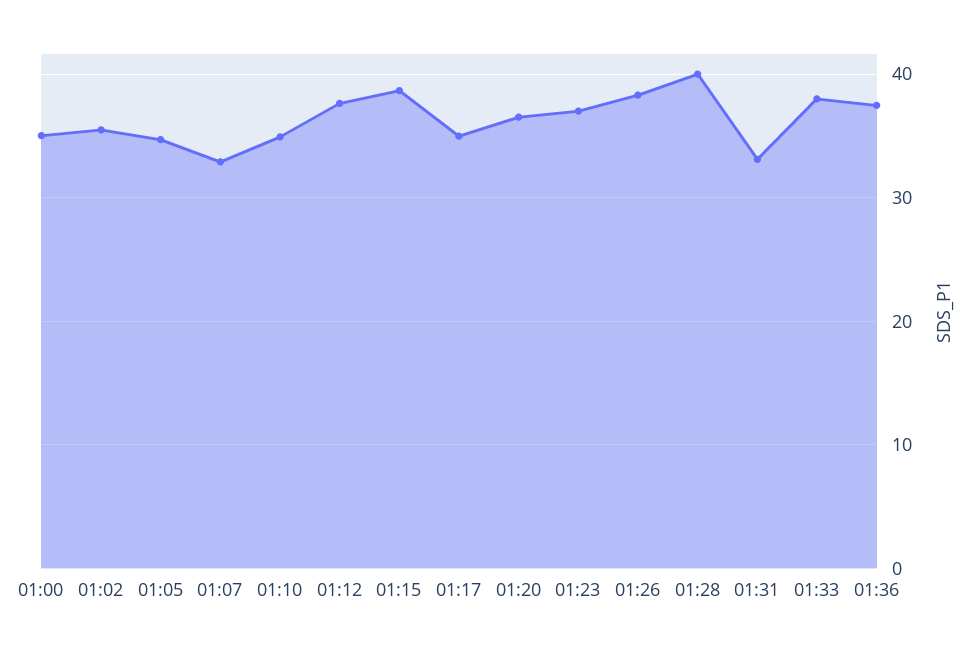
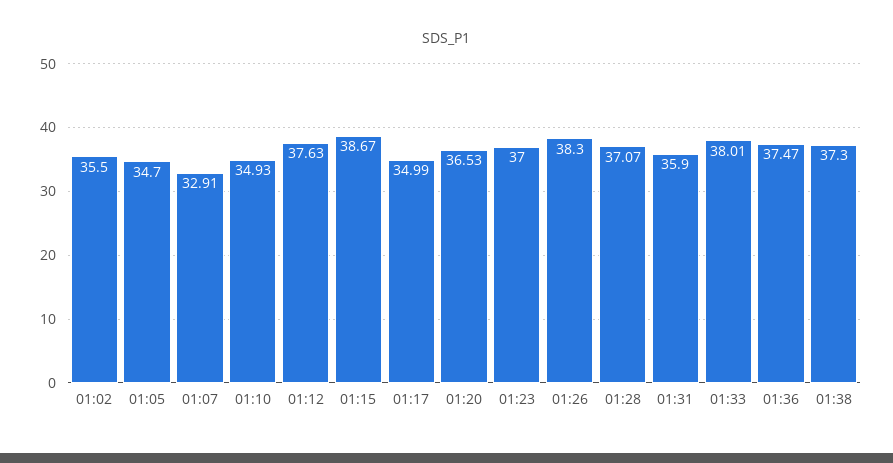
01:00: 35 -> none
01:28: 40 -> 37.07
01:31: 33 -> 35.9
01:38: none -> 37.3

